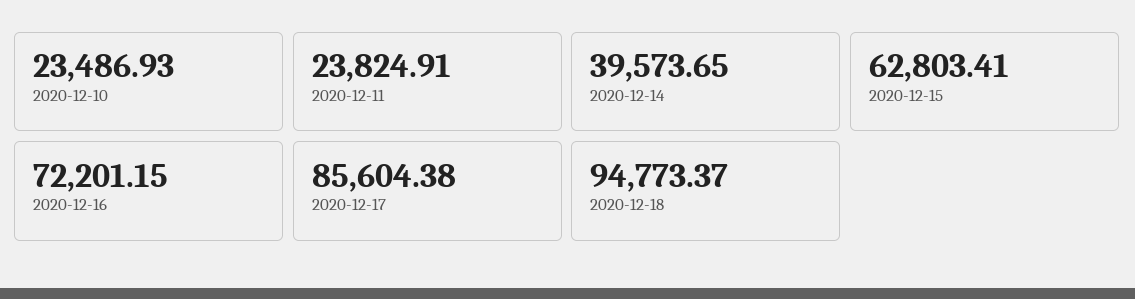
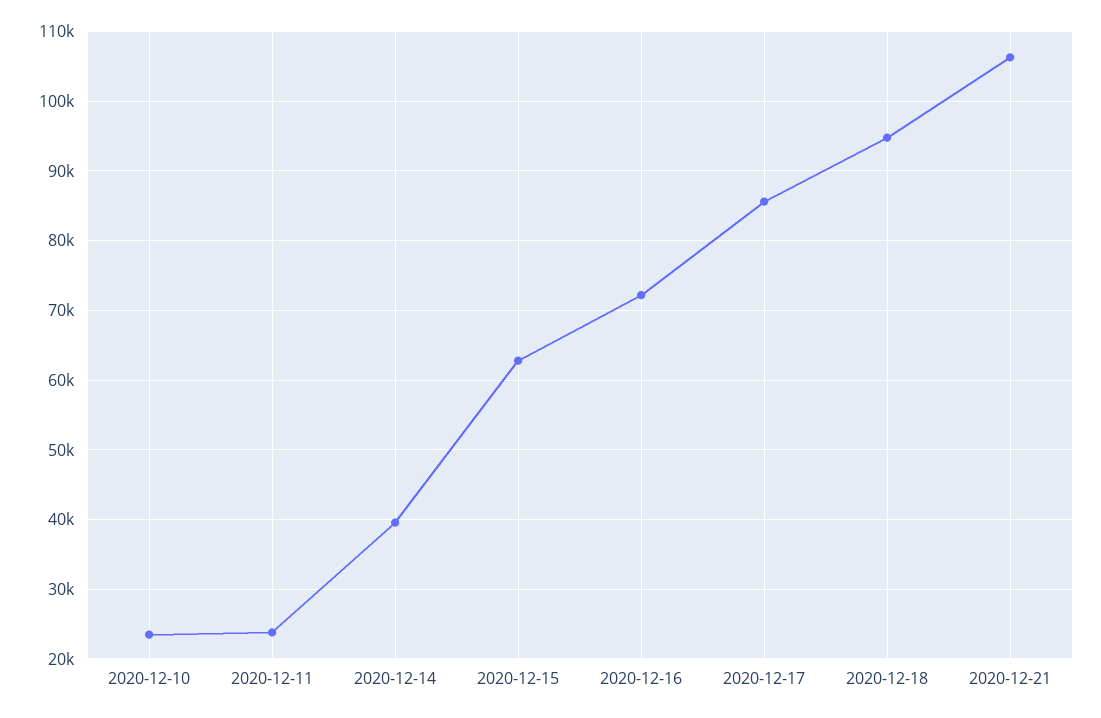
2020-12-21: none -> 106000

